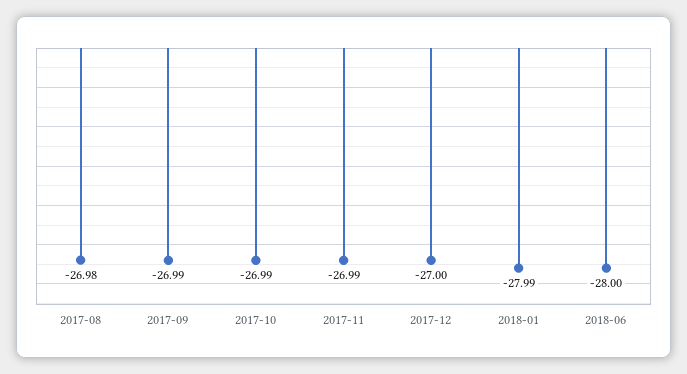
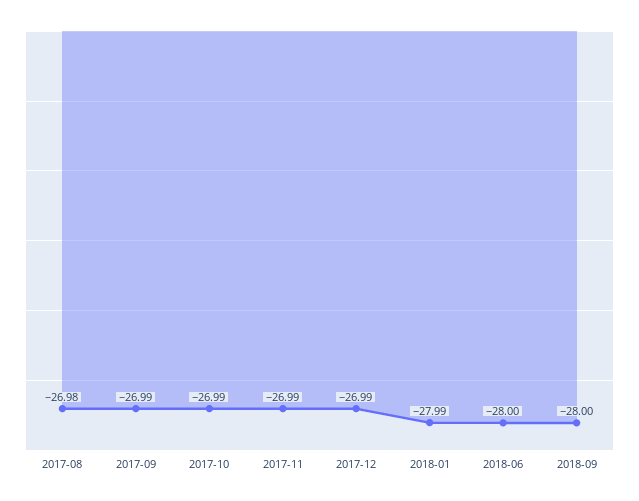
2017-12: -27 -> -26.99
2018-09: none -> -28

